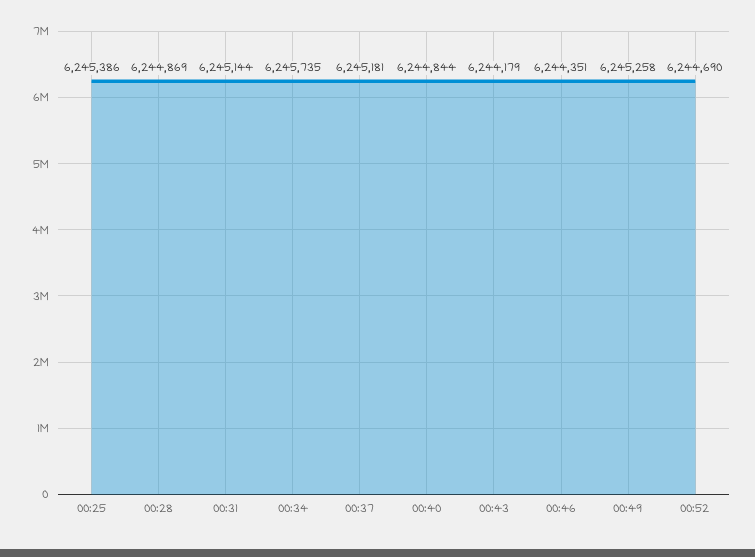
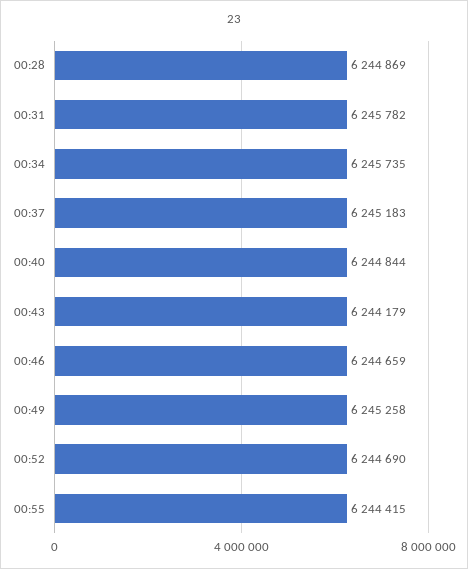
00:25: 6245386 -> none
00:31: 6245144 -> 6245782
00:37: 6245181 -> 6245183
00:46: 6244351 -> 6244659
00:55: none -> 6244415

